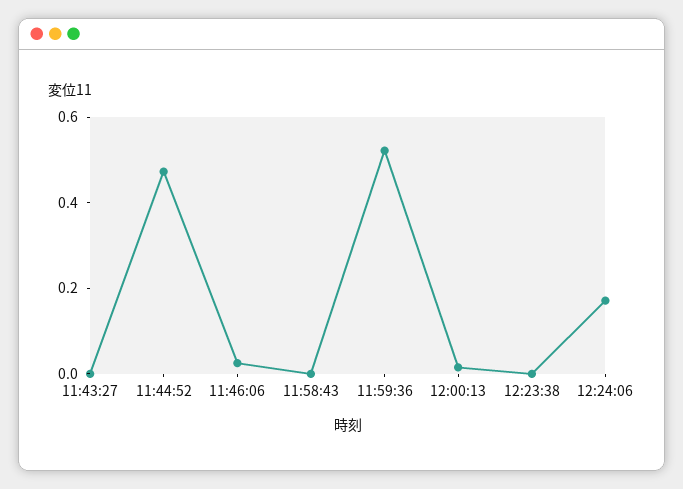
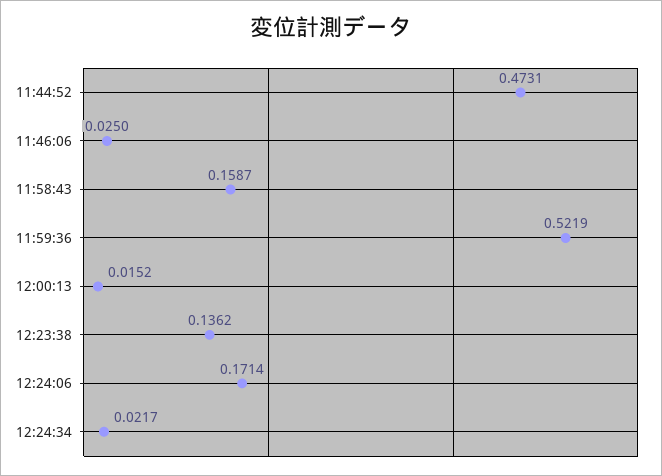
11:43:27: 0 -> none
11:58:43: 0 -> 0.1587
12:23:38: 0 -> 0.1362
12:24:34: none -> 0.0217

